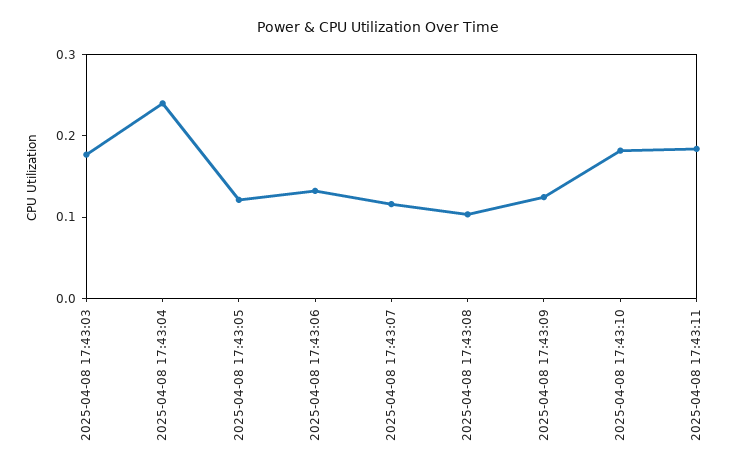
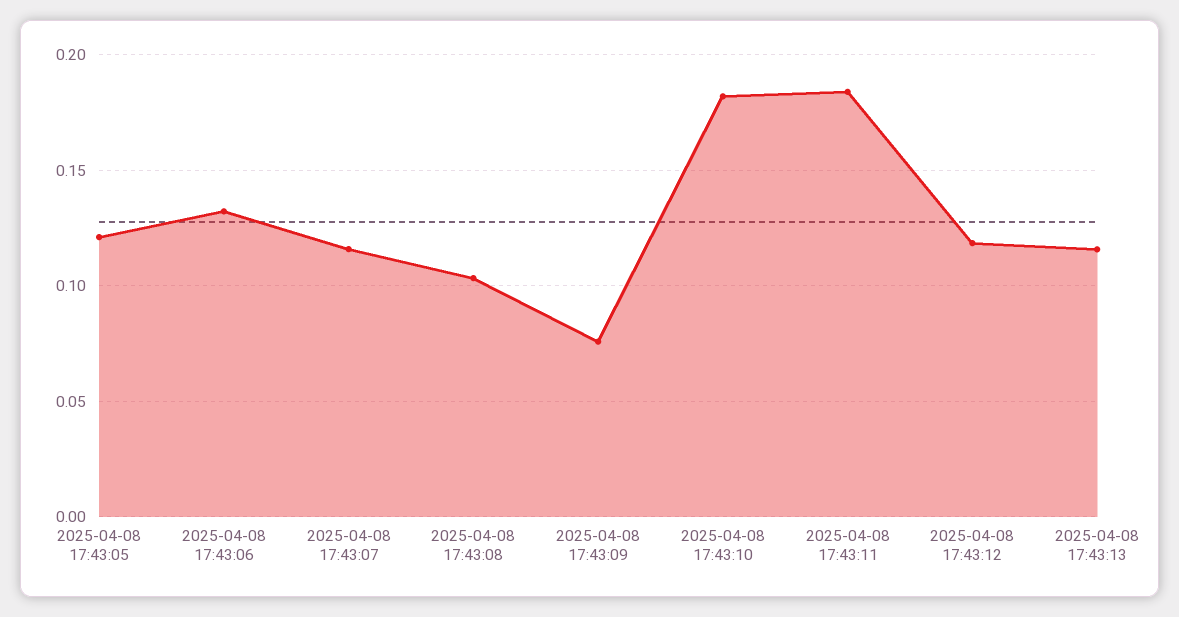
2025-04-08 17:43:03: 0.18 -> none
2025-04-08 17:43:04: 0.24 -> none
2025-04-08 17:43:09: 0.12 -> 0.075
2025-04-08 17:43:12: none -> 0.12
2025-04-08 17:43:13: none -> 0.115

